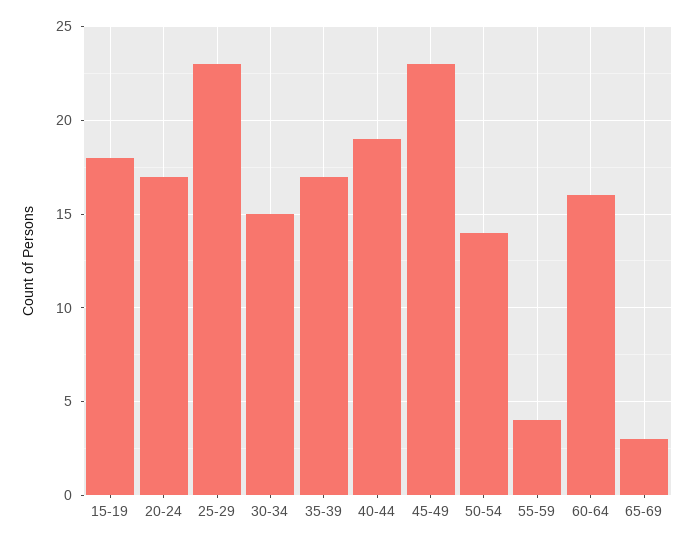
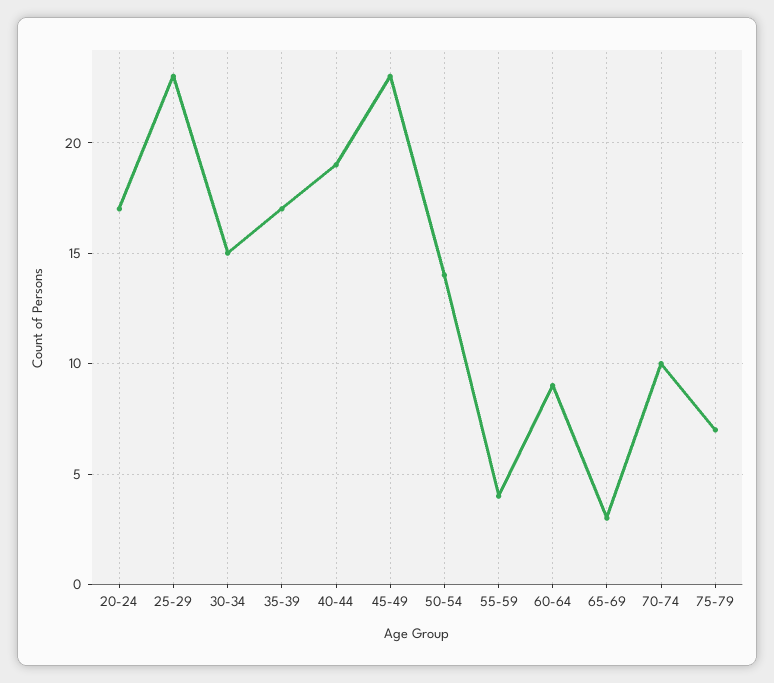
15-19: 18 -> none
60-64: 16 -> 9
70-74: none -> 10
75-79: none -> 7

